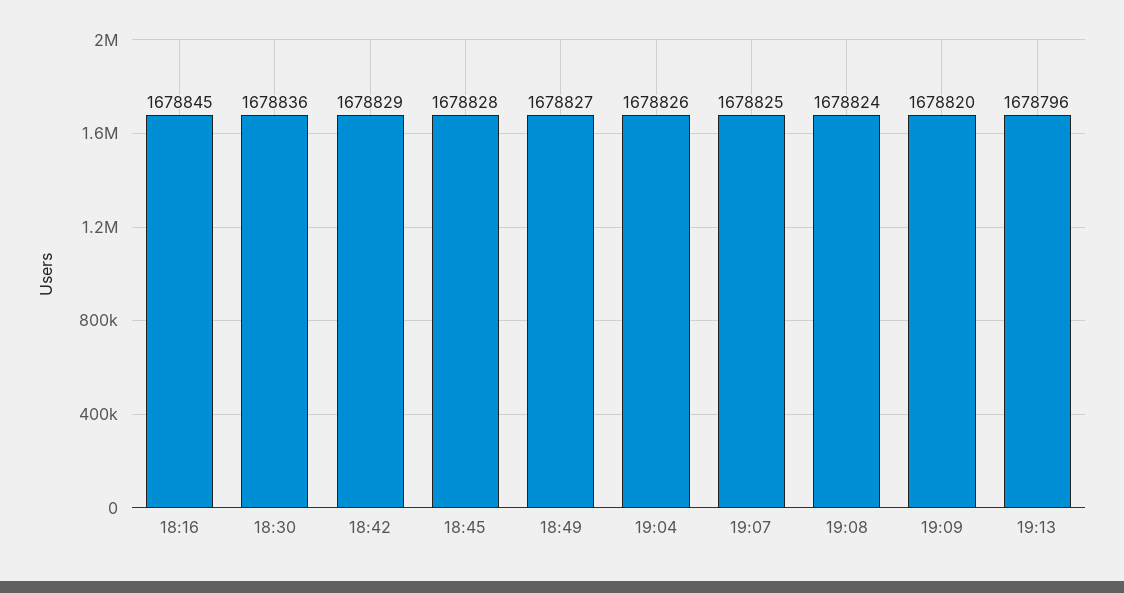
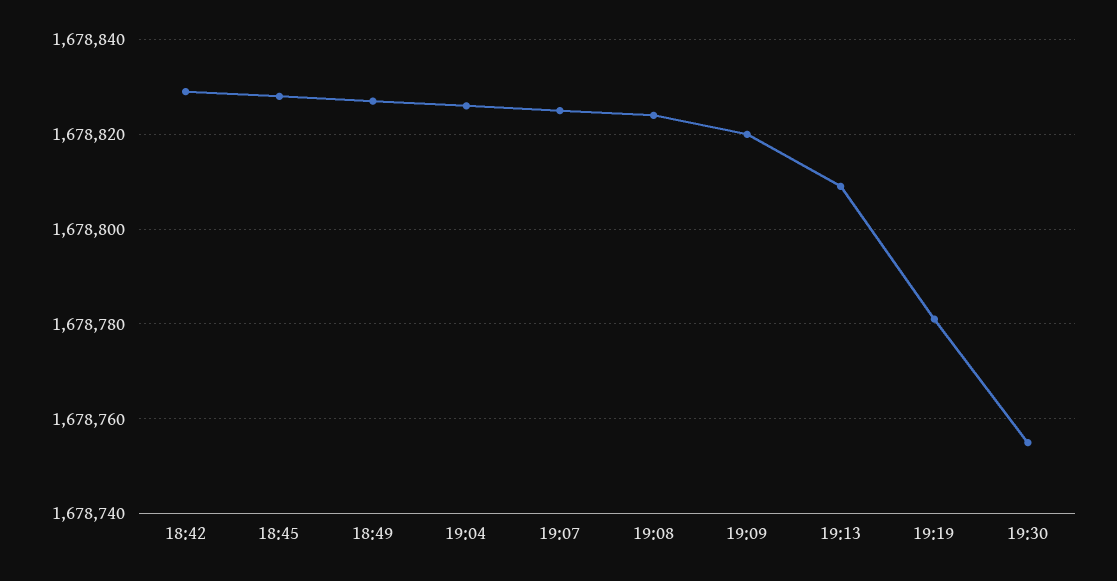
18:16: 1678845 -> none
18:30: 1678836 -> none
19:13: 1678796 -> 1678810
19:19: none -> 1678780
19:30: none -> 1678755

